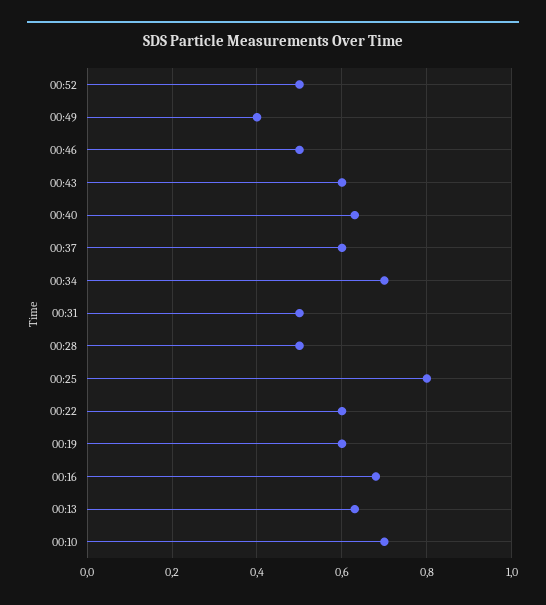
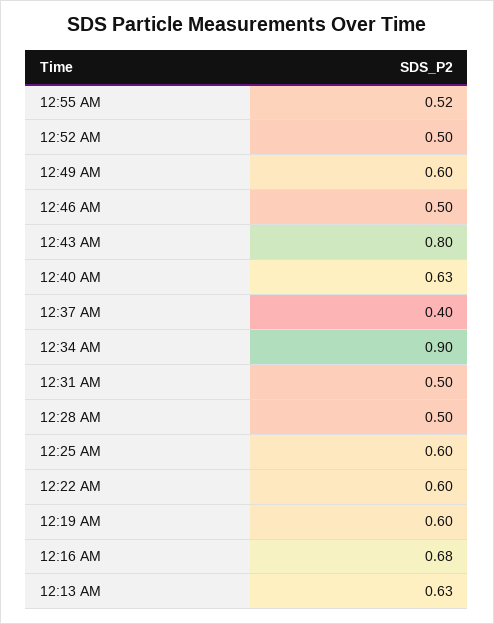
00:49: 0.4 -> 0.6
00:43: 0.6 -> 0.8
00:37: 0.6 -> 0.4
00:34: 0.7 -> 0.9
00:25: 0.8 -> 0.6
00:10: 0.7 -> none
12:55 AM: none -> 0.52

